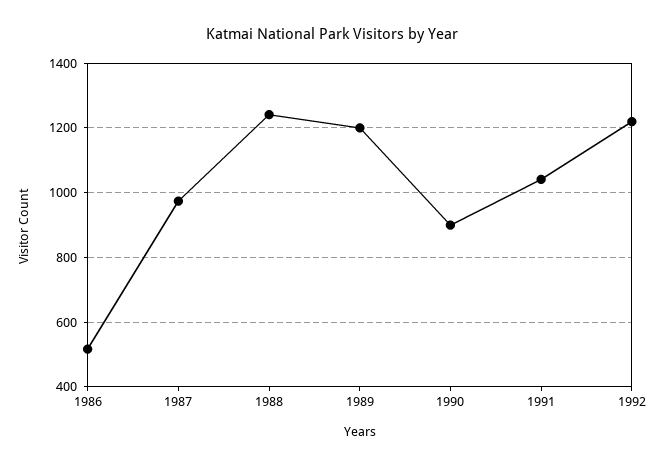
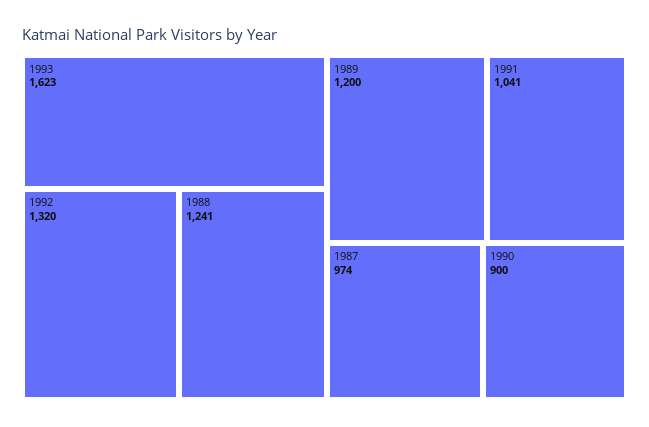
1986: 520 -> none
1992: 1220 -> 1320
1993: none -> 1623

